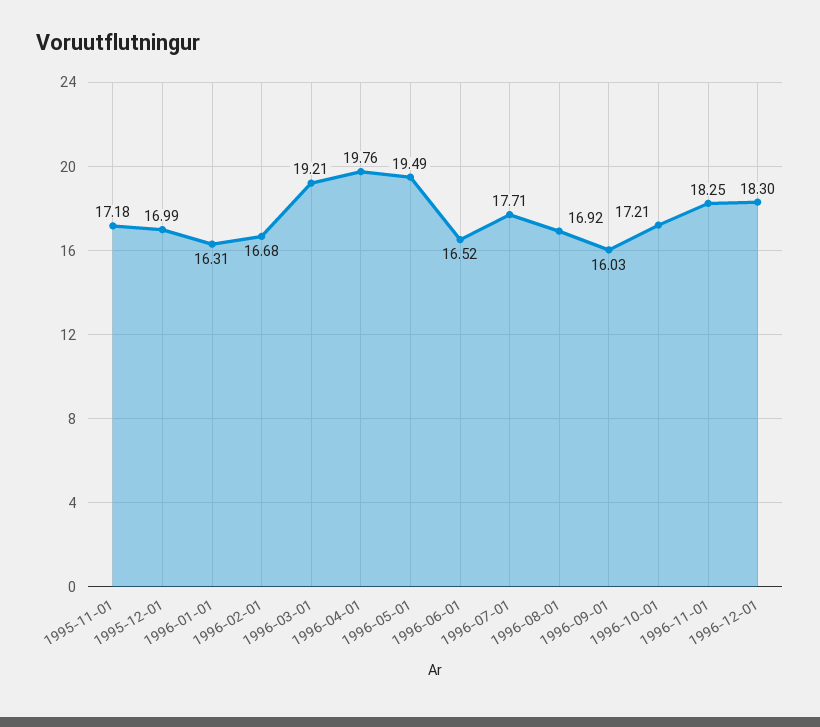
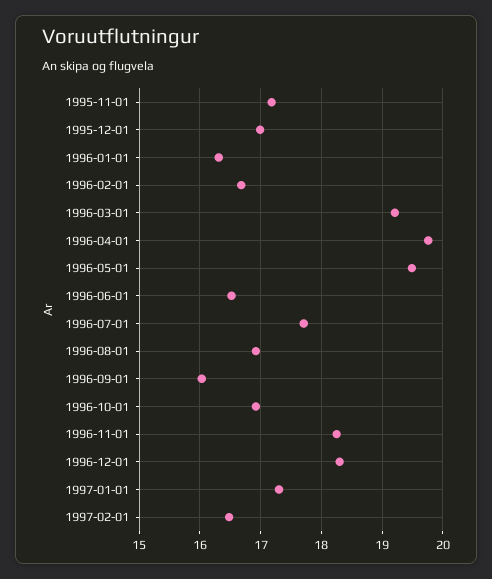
1996-10-01: 17.21 -> 16.9
1997-01-01: none -> 17.3
1997-02-01: none -> 16.5

